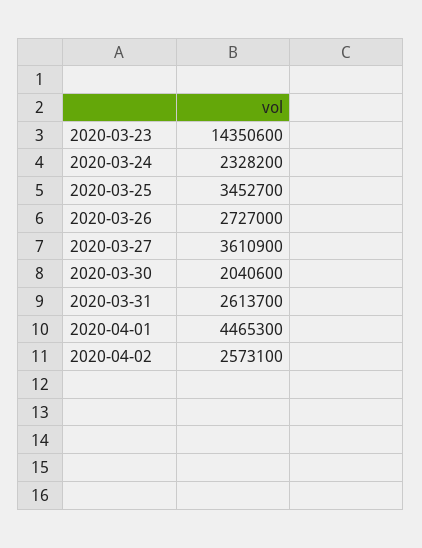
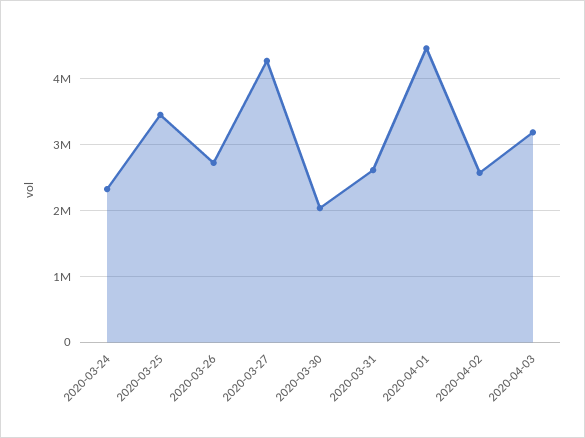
2020-03-23: 14350600 -> none
2020-03-27: 3610900 -> 4300000
2020-04-03: none -> 3200000

